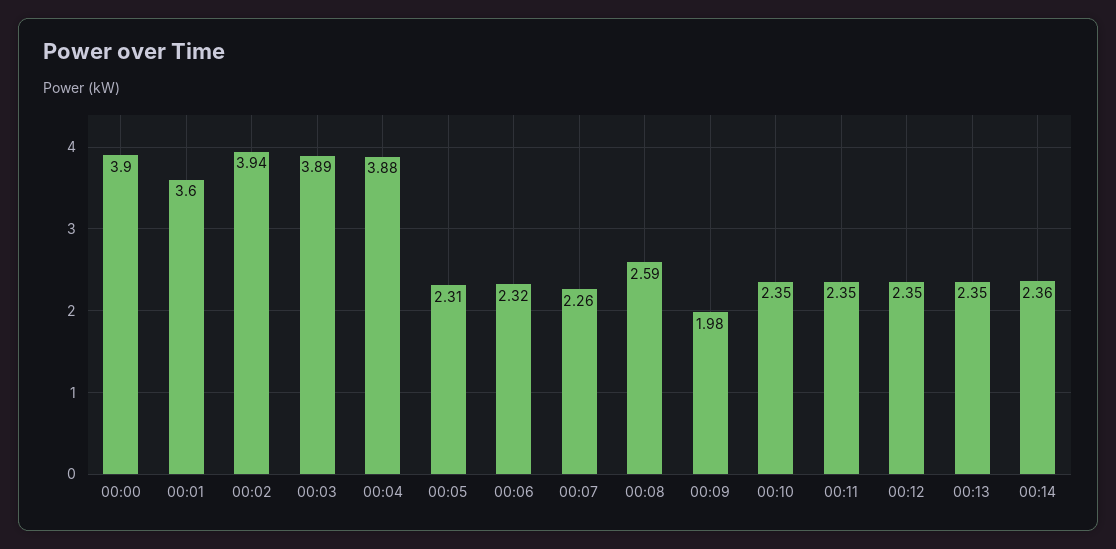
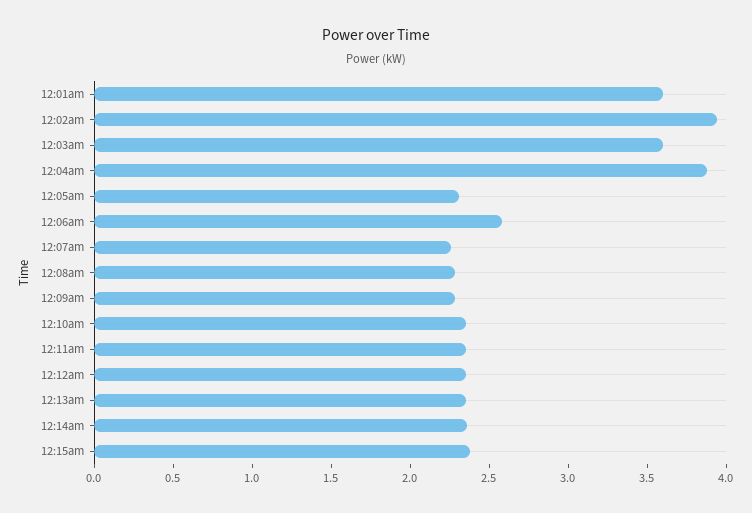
00:00: 3.9 -> none
00:03: 3.89 -> 3.6
00:06: 2.32 -> 2.6
00:08: 2.59 -> 2.3
00:09: 1.98 -> 2.3
12:15am: none -> 2.4

